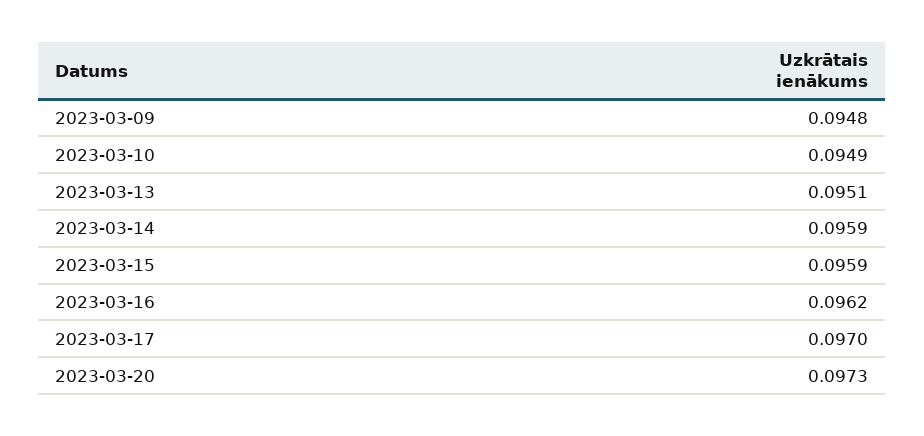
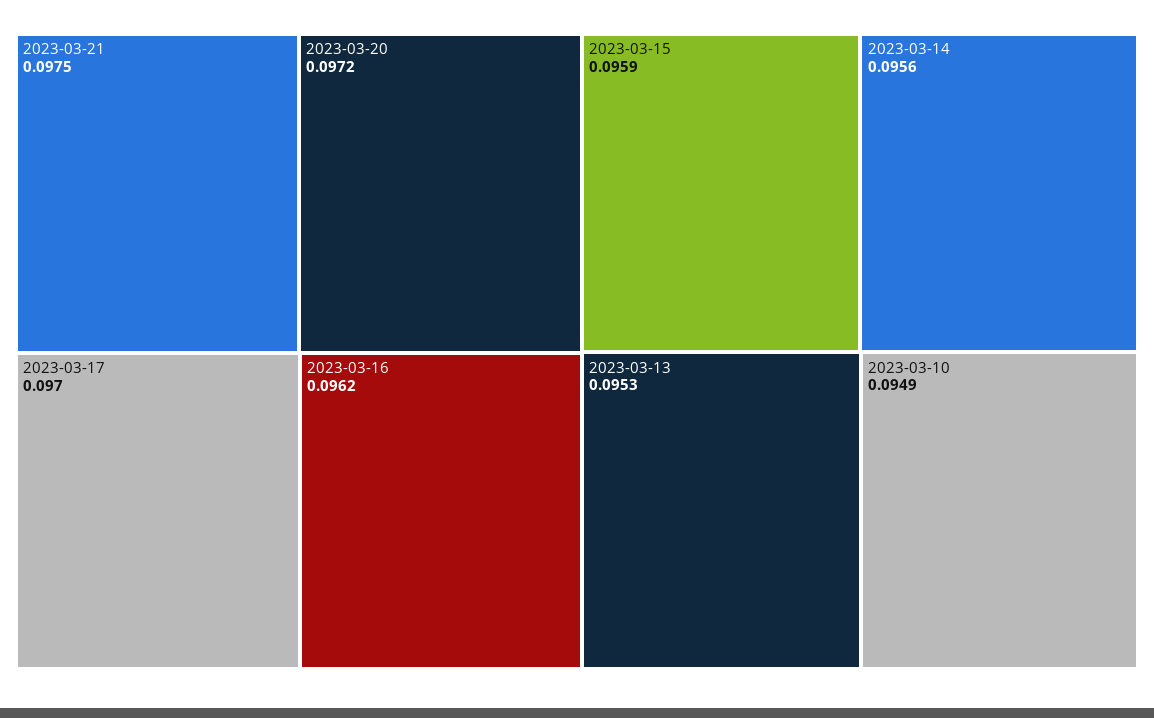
2023-03-09: 0.0948 -> none
2023-03-13: 0.0951 -> 0.0953
2023-03-14: 0.0959 -> 0.0956
2023-03-20: 0.0973 -> 0.0972
2023-03-21: none -> 0.0975

